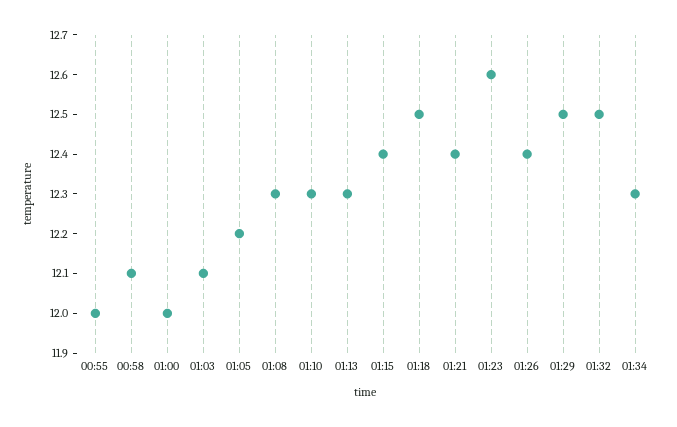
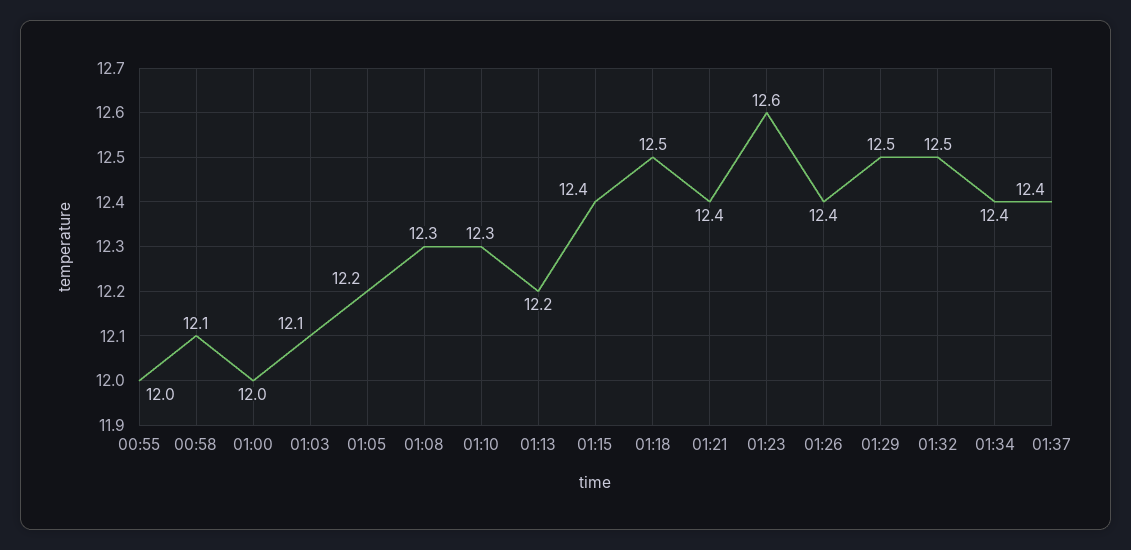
01:13: 12.3 -> 12.2
01:34: 12.3 -> 12.4
01:37: none -> 12.4

